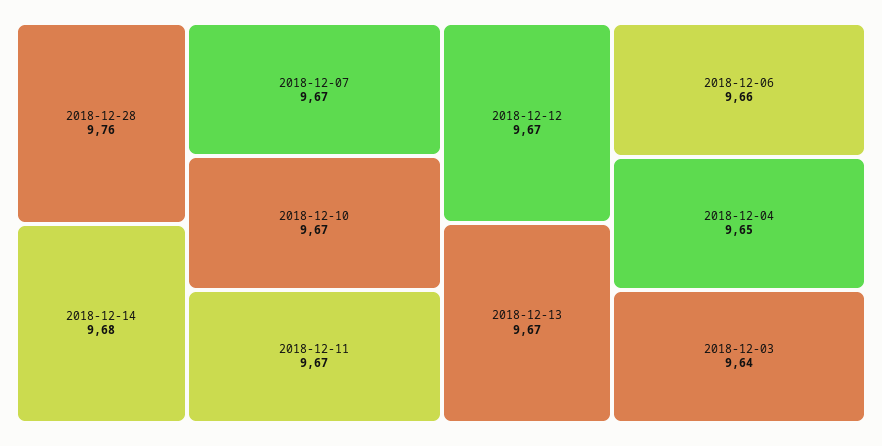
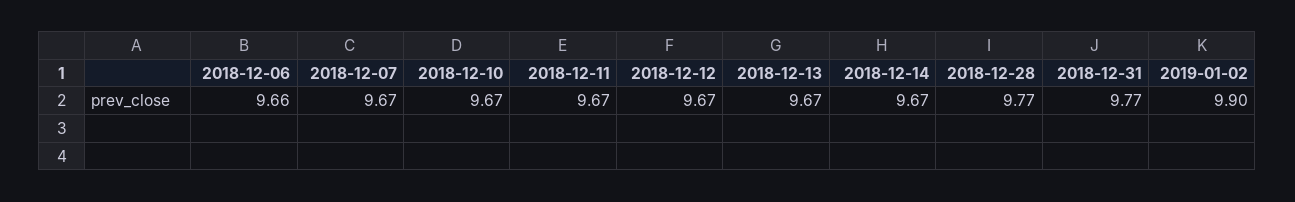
2018-12-28: 9.76 -> 9.77
2018-12-14: 9.68 -> 9.67
2018-12-04: 9.65 -> none
2018-12-03: 9.64 -> none
2018-12-31: none -> 9.77
2019-01-02: none -> 9.9

